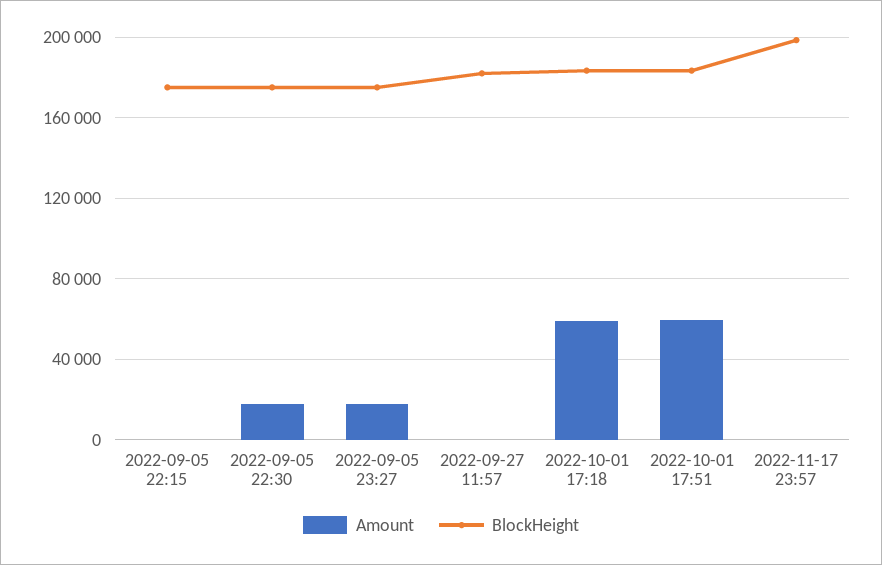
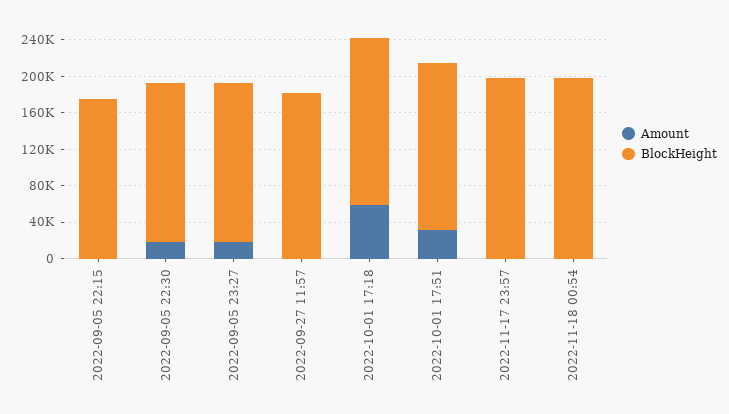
Amount, 2022-10-01 17:51: 60000 -> 30000
Amount, 2022-11-18 00:54: none -> 0
BlockHeight, 2022-11-18 00:54: none -> 200000

